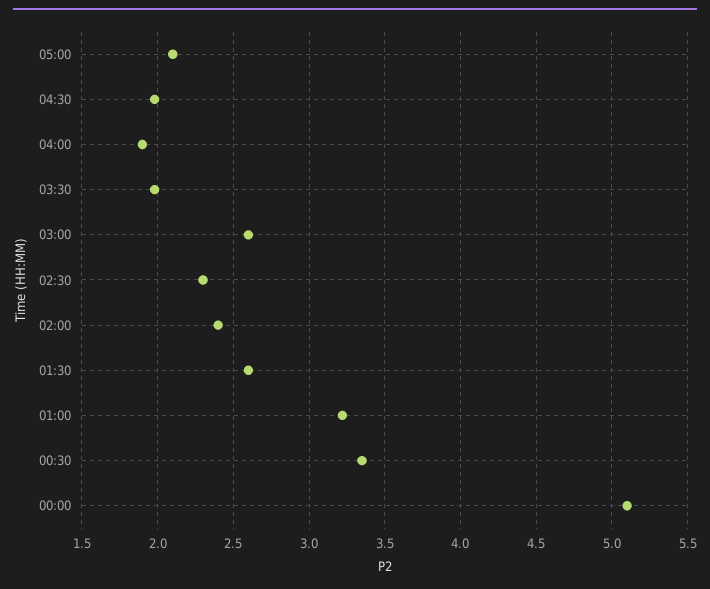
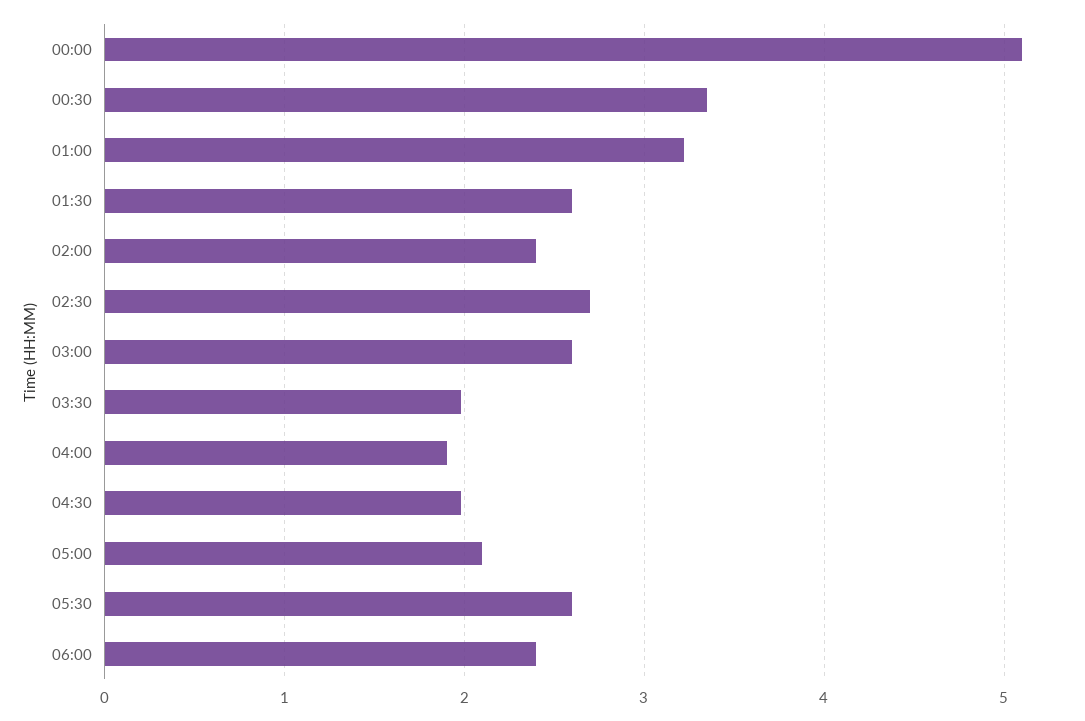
02:30: 2.3 -> 2.7
05:30: none -> 2.6
06:00: none -> 2.4

